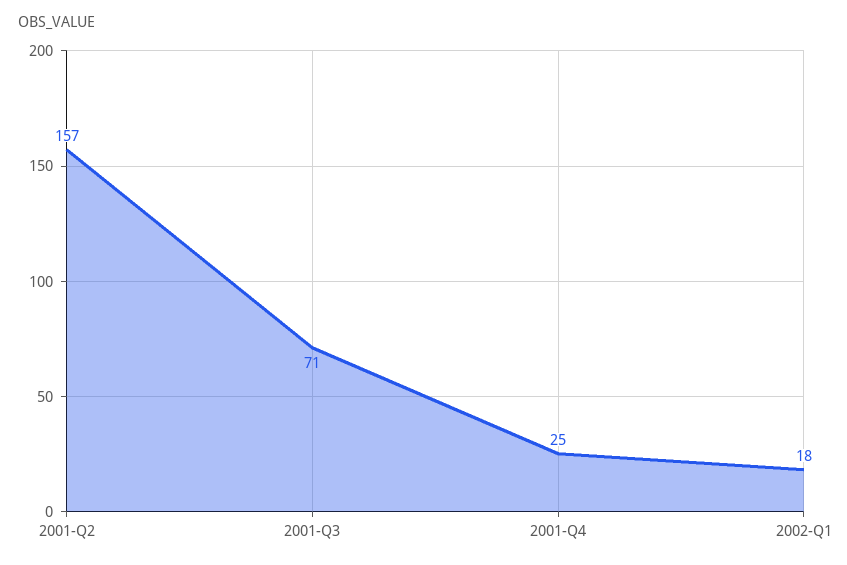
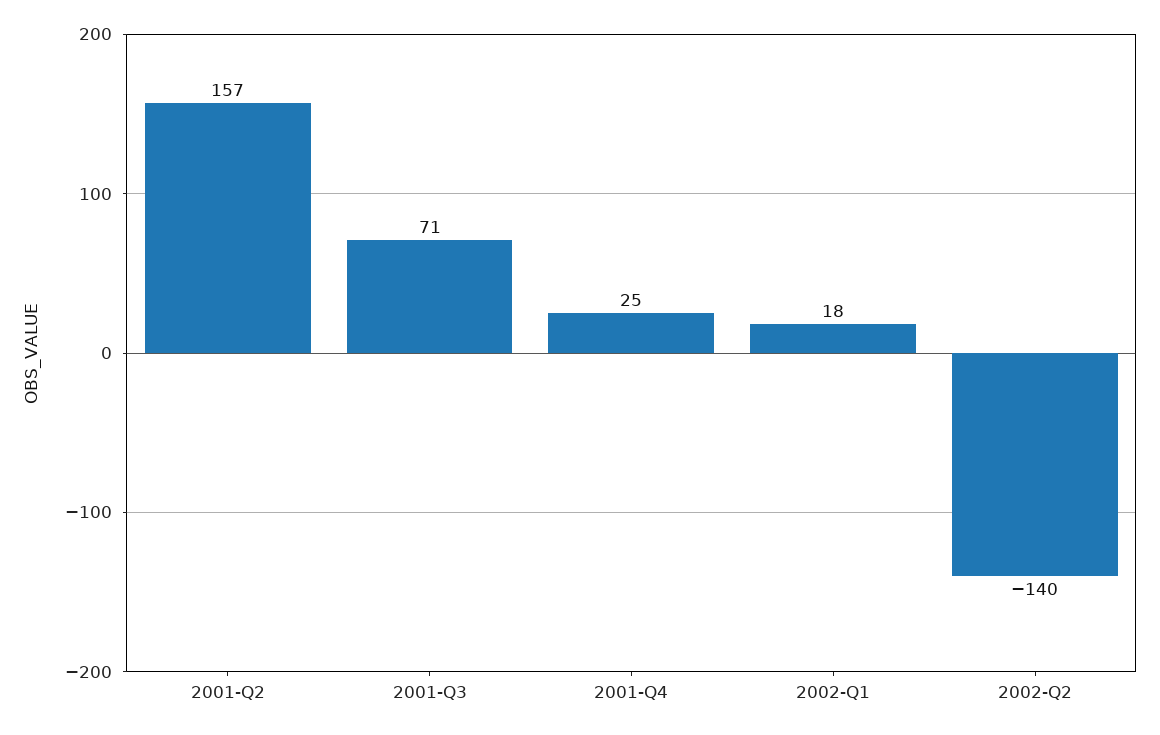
2002-Q2: none -> -140

